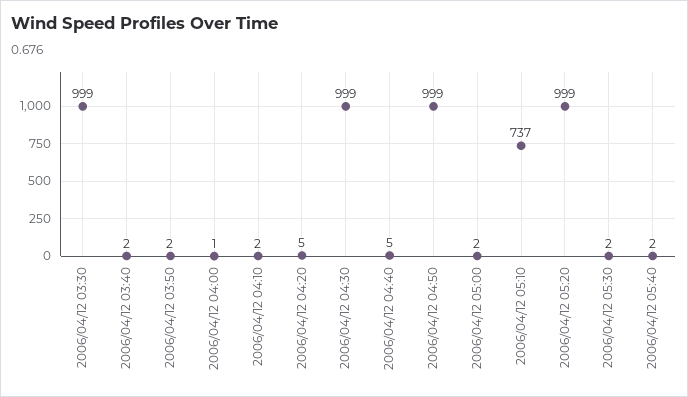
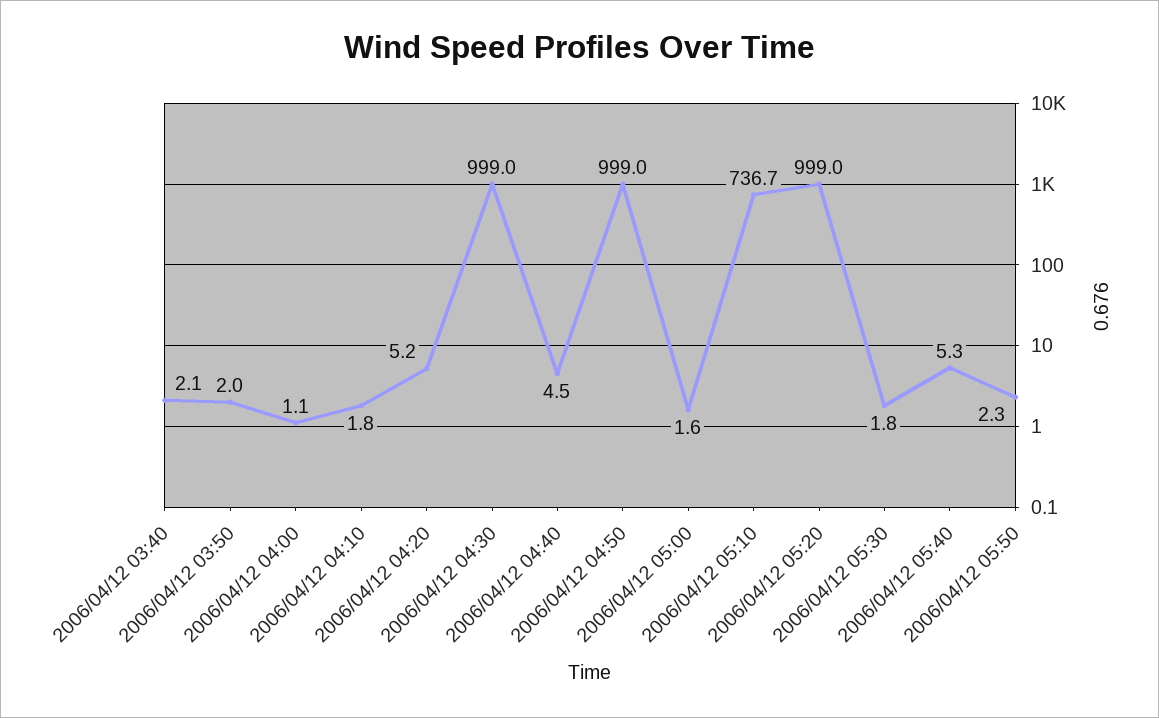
2006/04/12 03:30: 999 -> none
2006/04/12 05:40: 2 -> 5.3
2006/04/12 05:50: none -> 2.3

